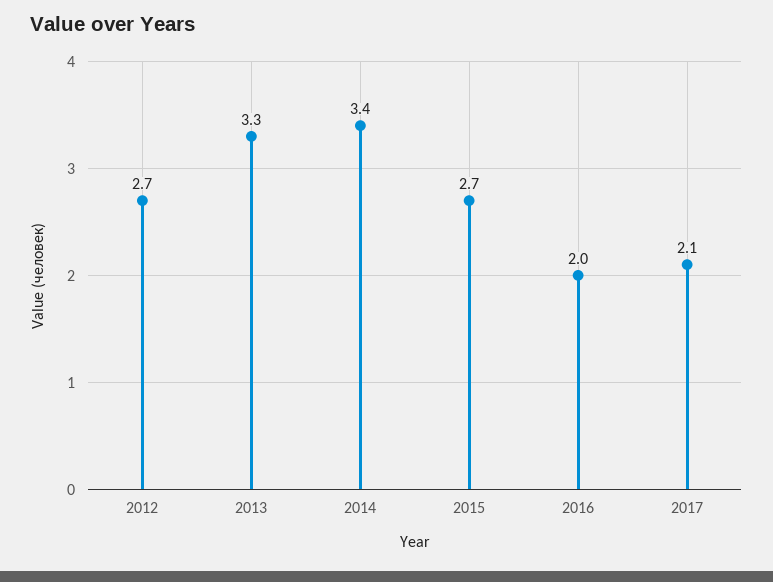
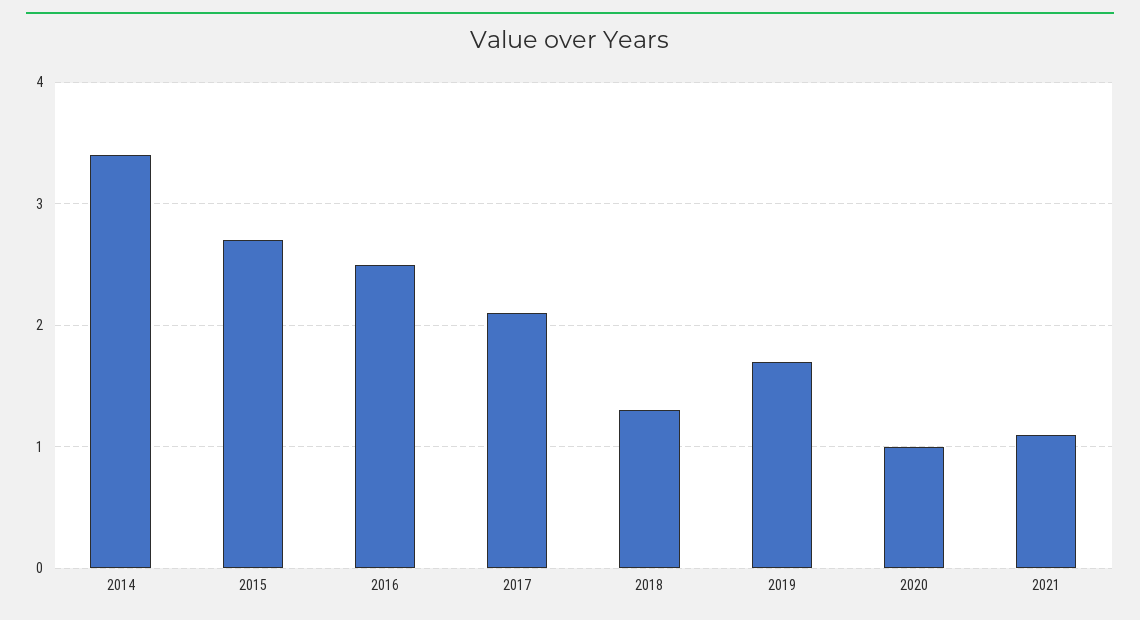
2012: 2.7 -> none
2013: 3.3 -> none
2016: 2 -> 2.5
2018: none -> 1.3
2019: none -> 1.7
2020: none -> 1
2021: none -> 1.1

